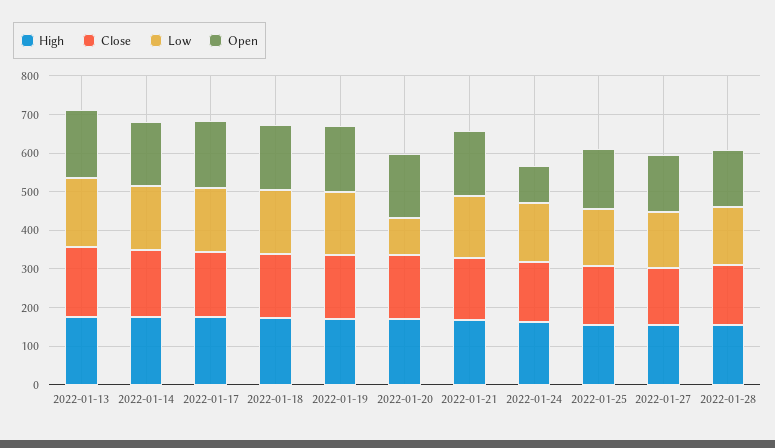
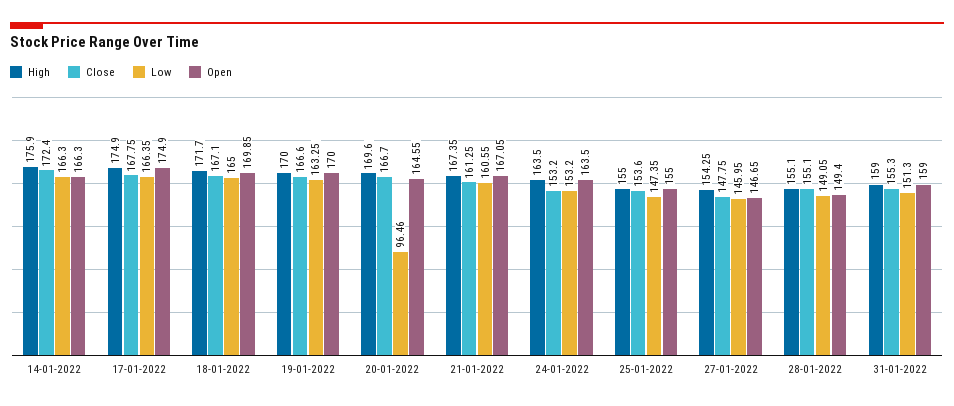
High, 2022-01-13: 175 -> none
Close, 2022-01-13: 175 -> none
Low, 2022-01-13: 175 -> none
Open, 2022-01-13: 175 -> none
Open, 2022-01-24: 100 -> 163.5
High, 31-01-2022: none -> 159
Close, 31-01-2022: none -> 155.3
Low, 31-01-2022: none -> 151.3
Open, 31-01-2022: none -> 159

